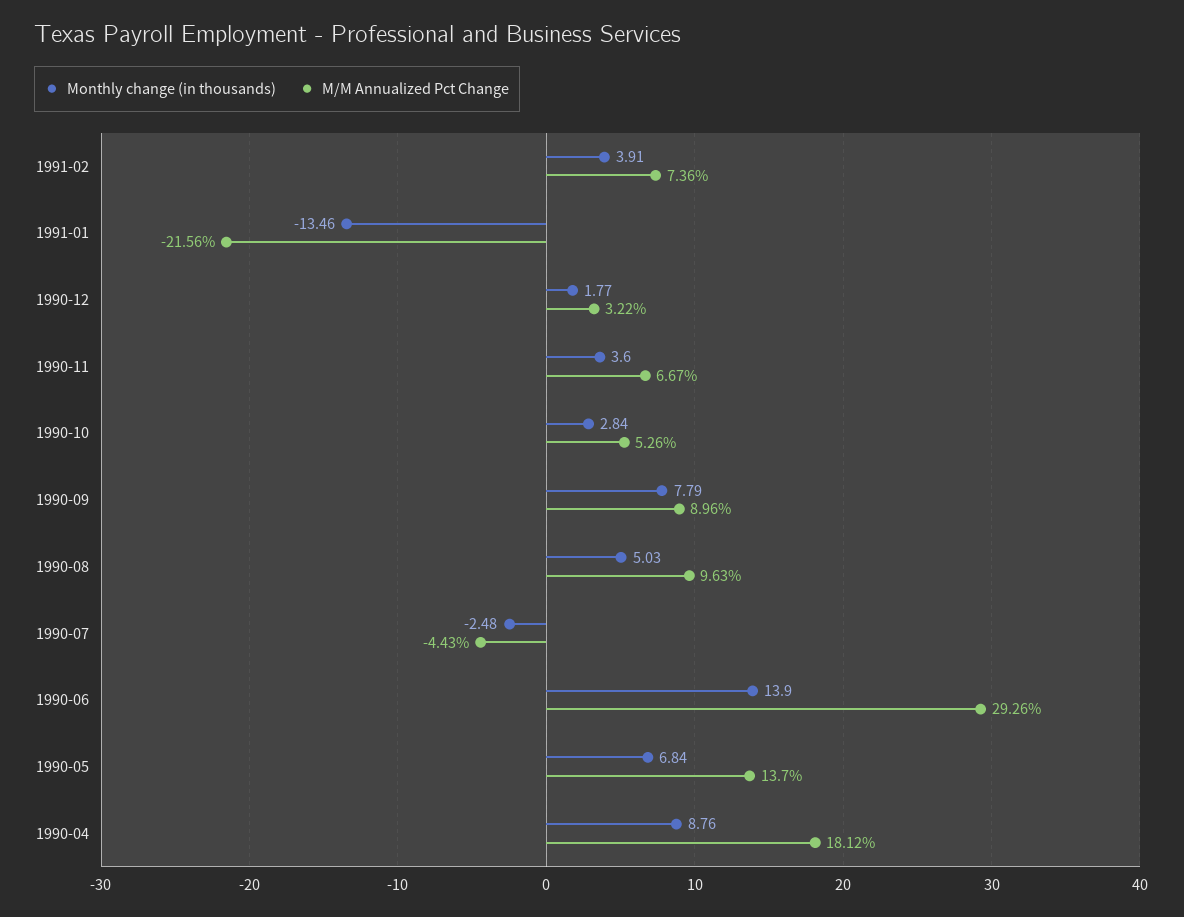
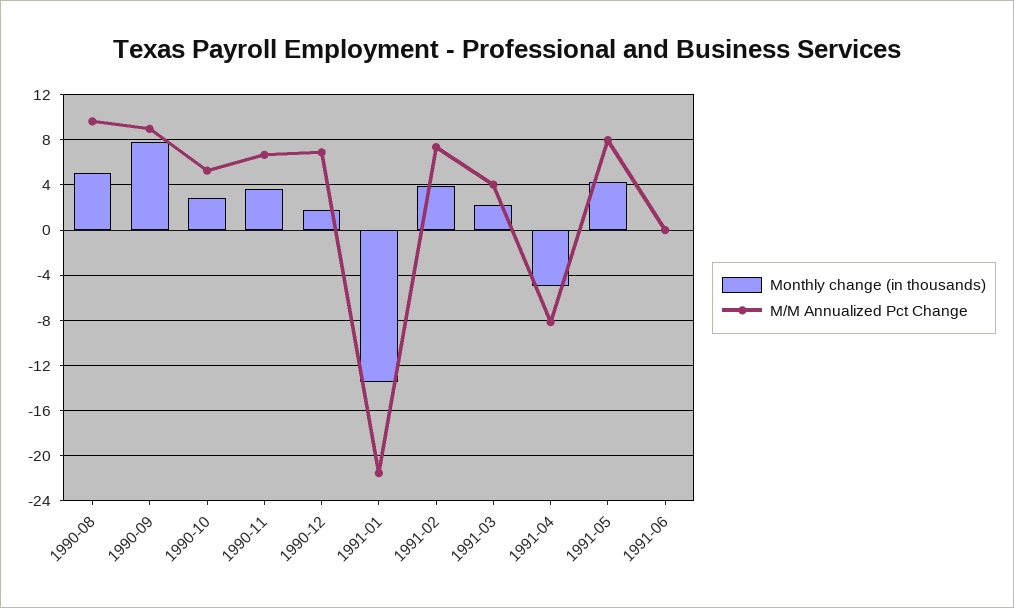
M/M Annualized Pct Change, 1990-12: 3.22 -> 7
Monthly change (in thousands), 1990-07: -2.48 -> none
M/M Annualized Pct Change, 1990-07: -4.43 -> none
Monthly change (in thousands), 1990-06: 13.9 -> none
M/M Annualized Pct Change, 1990-06: 29.26 -> none
Monthly change (in thousands), 1990-05: 6.84 -> none
M/M Annualized Pct Change, 1990-05: 13.7 -> none
Monthly change (in thousands), 1990-04: 8.76 -> none
M/M Annualized Pct Change, 1990-04: 18.12 -> none
Monthly change (in thousands), 1991-03: none -> 2
M/M Annualized Pct Change, 1991-03: none -> 4
Monthly change (in thousands), 1991-04: none -> -5
M/M Annualized Pct Change, 1991-04: none -> -8
Monthly change (in thousands), 1991-05: none -> 4
M/M Annualized Pct Change, 1991-05: none -> 8
Monthly change (in thousands), 1991-06: none -> 0
M/M Annualized Pct Change, 1991-06: none -> 0

